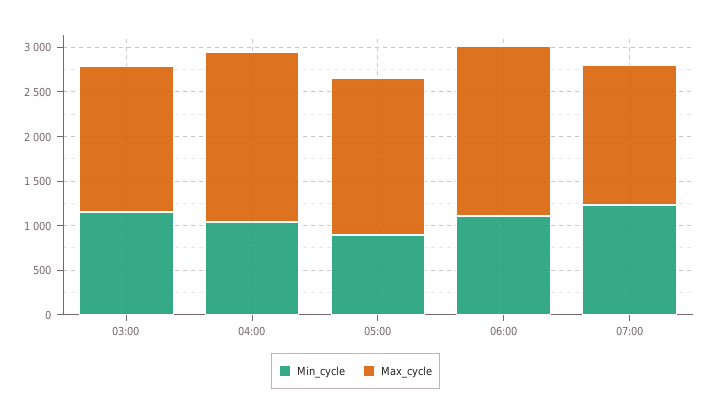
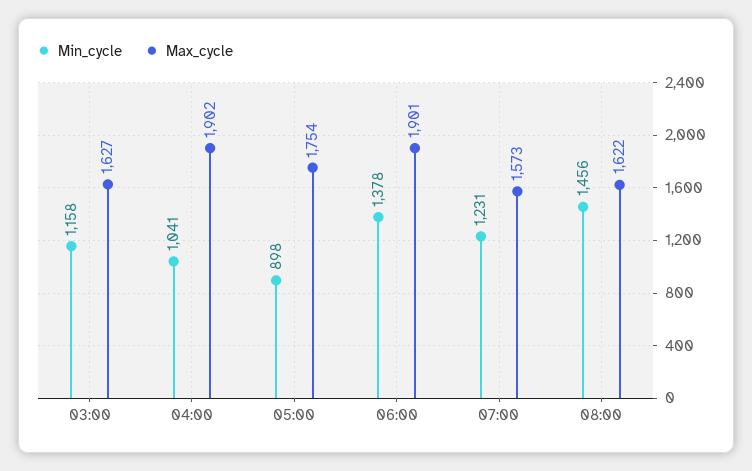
Min_cycle, 06:00: 1100 -> 1378
Min_cycle, 08:00: none -> 1456
Max_cycle, 08:00: none -> 1622

